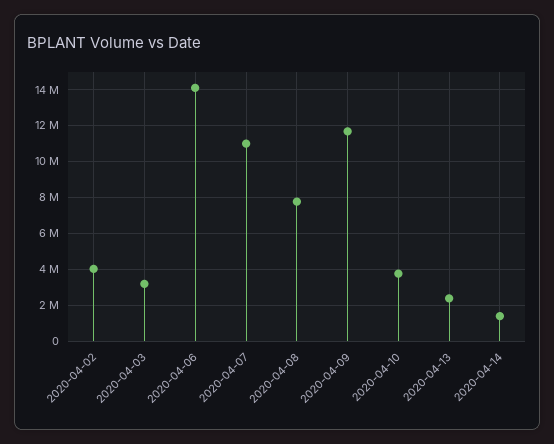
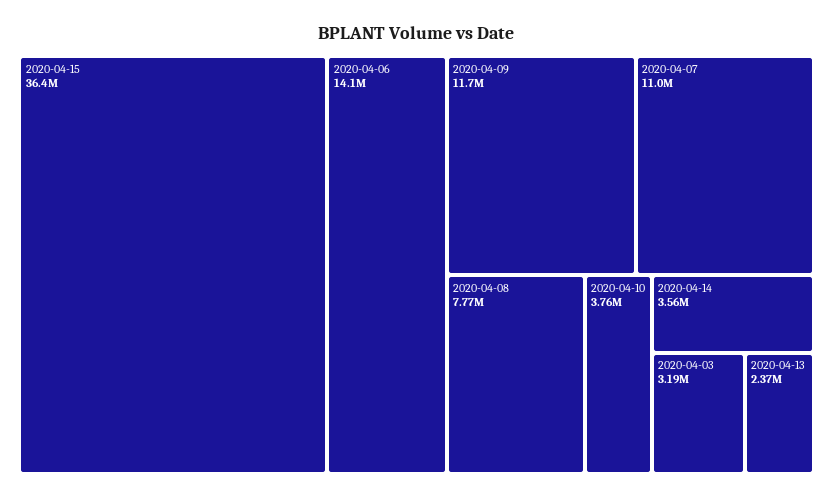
2020-04-02: 4000000 -> none
2020-04-14: 1500000 -> 3560000
2020-04-15: none -> 36400000

